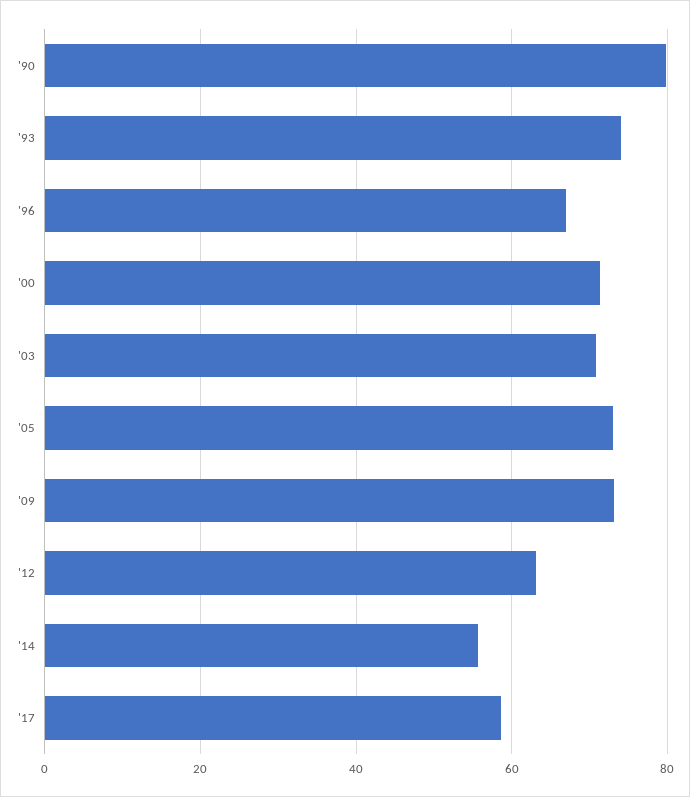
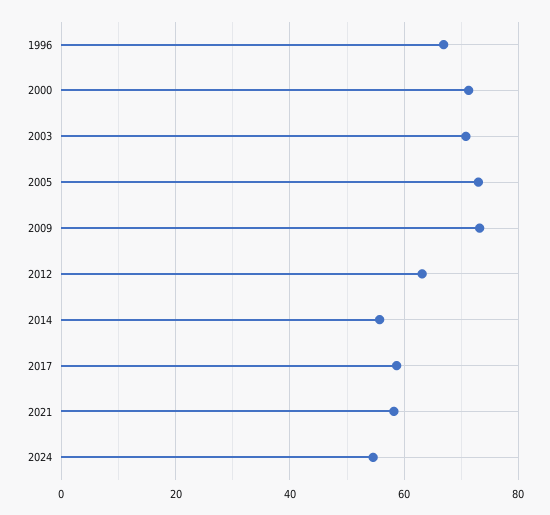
'90: 80 -> none
'93: 74 -> none
2021: none -> 58
2024: none -> 54

